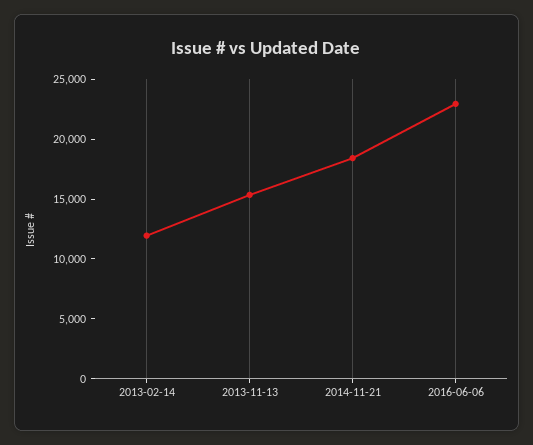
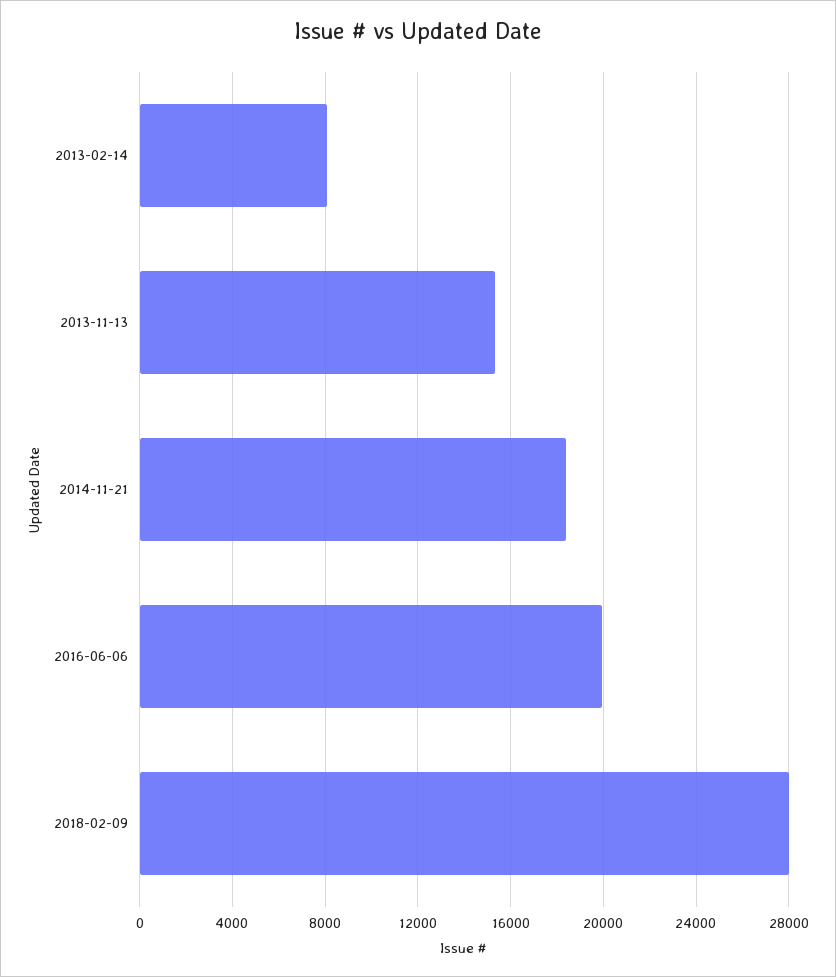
2013-02-14: 12000 -> 8000
2016-06-06: 23000 -> 20000
2018-02-09: none -> 28000

